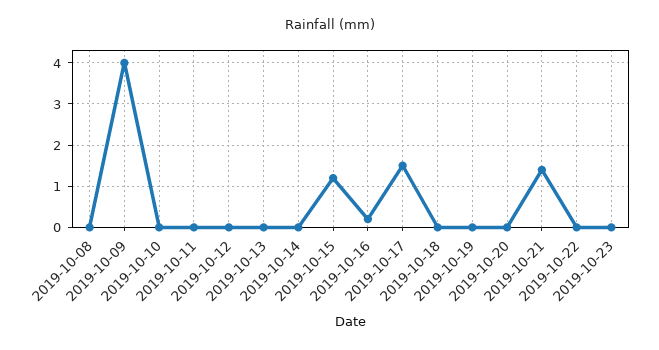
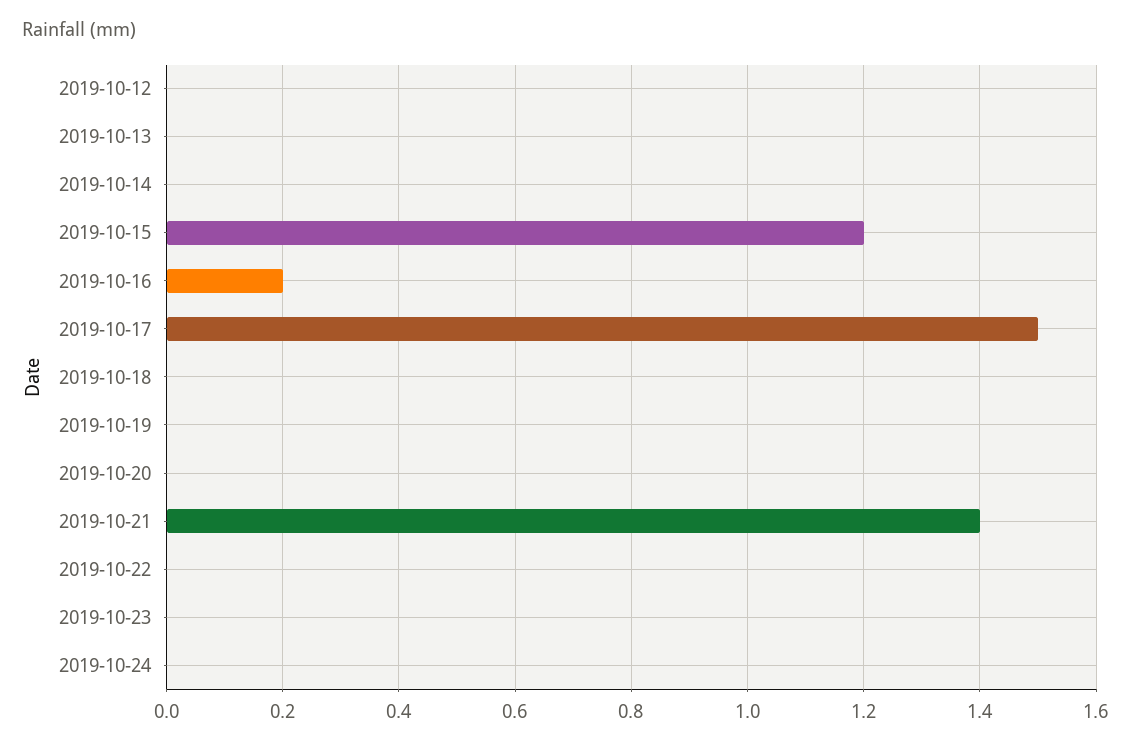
2019-10-08: 0 -> none
2019-10-09: 4 -> none
2019-10-10: 0 -> none
2019-10-11: 0 -> none
2019-10-24: none -> 0

